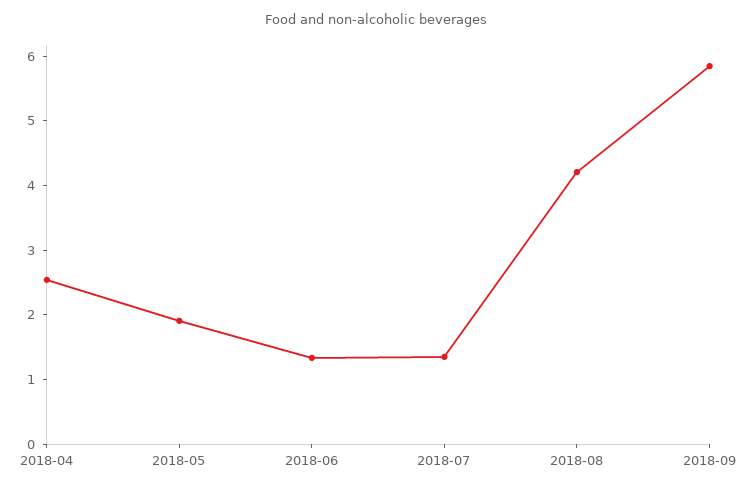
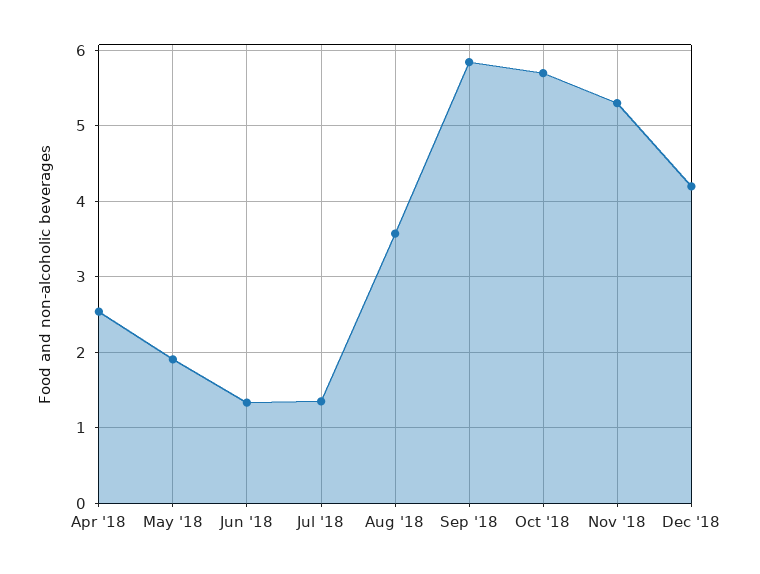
2018-08: 4.2 -> 3.6
Oct '18: none -> 5.7
Nov '18: none -> 5.3
Dec '18: none -> 4.2

